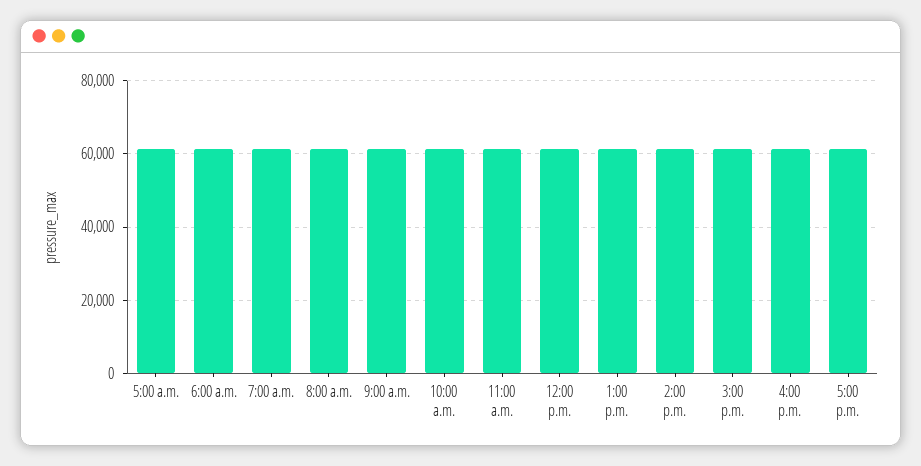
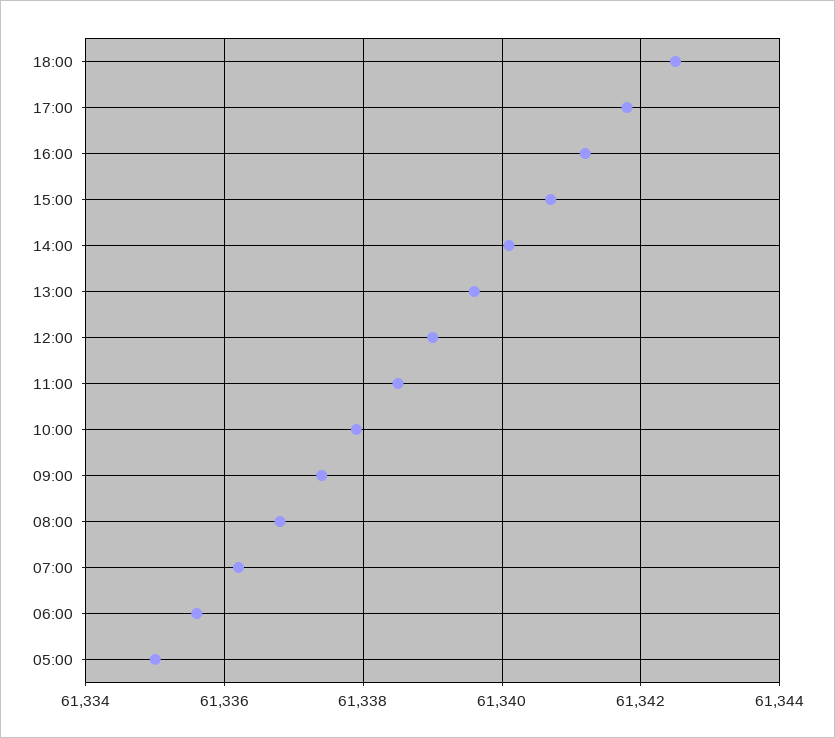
18:00: none -> 61342.5

